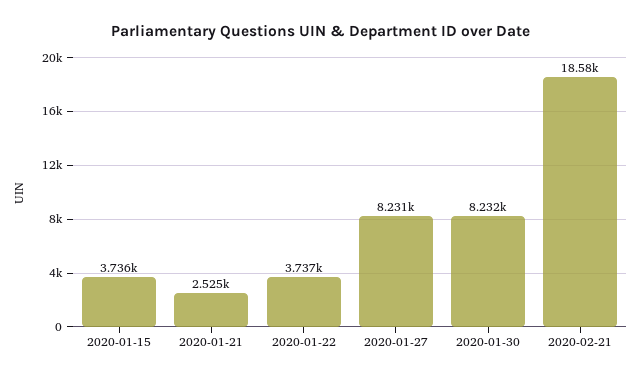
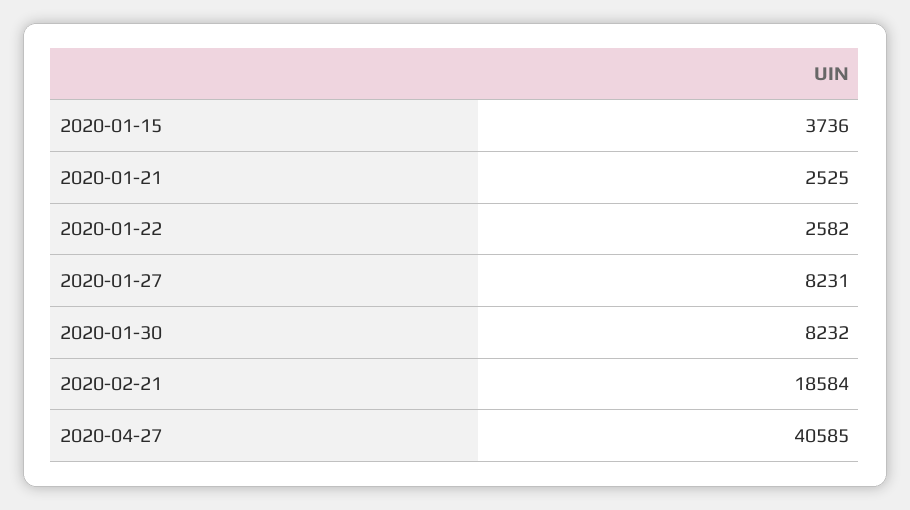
2020-01-22: 3737 -> 2582
2020-04-27: none -> 40585

